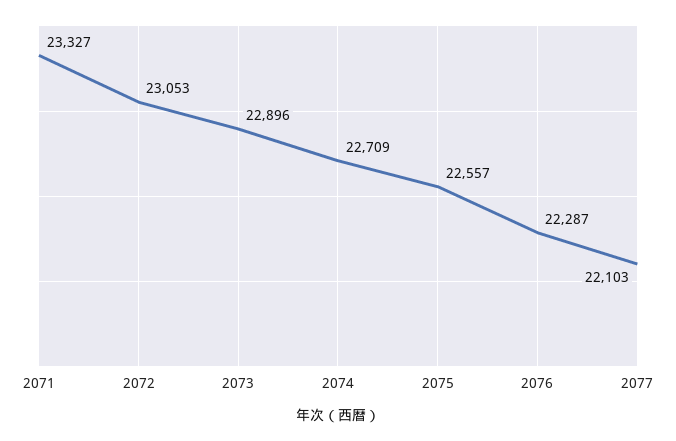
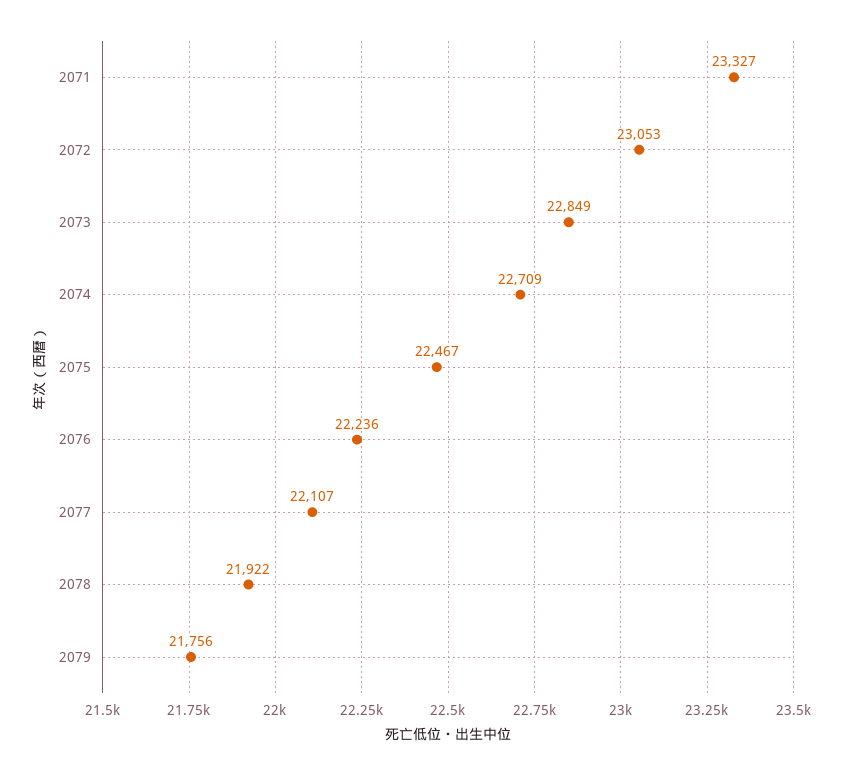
2073: 22896 -> 22849
2075: 22557 -> 22467
2076: 22287 -> 22236
2077: 22103 -> 22107
2078: none -> 21922
2079: none -> 21756

